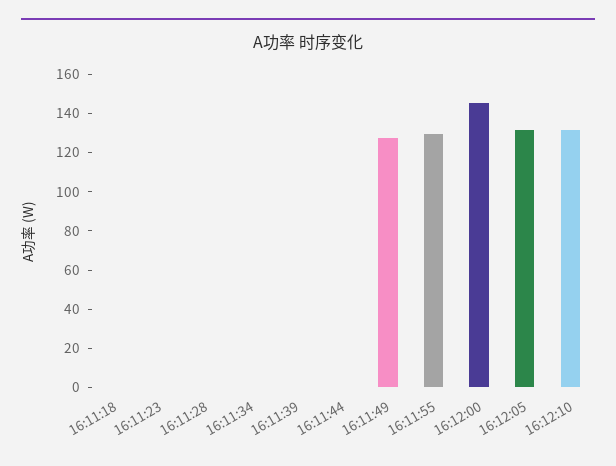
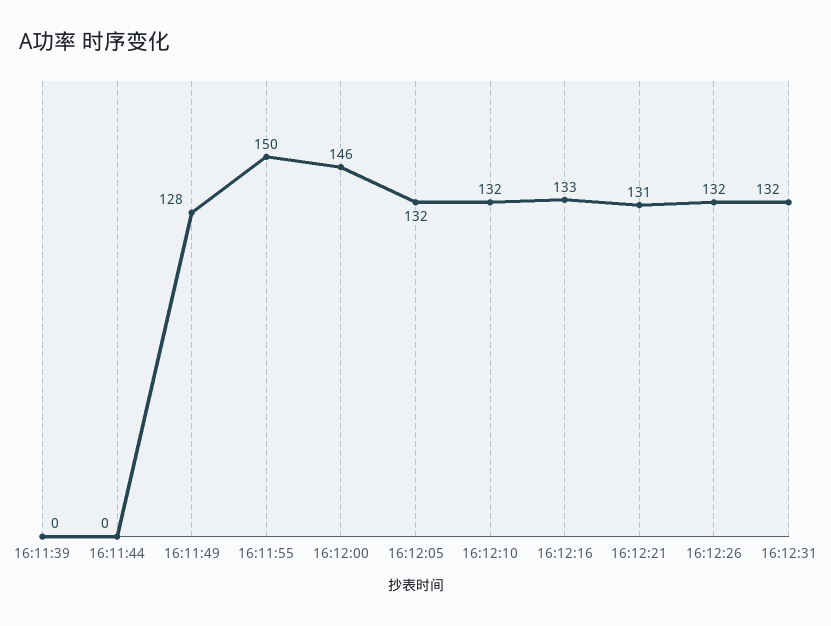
16:11:18: 0 -> none
16:11:23: 0 -> none
16:11:28: 0 -> none
16:11:34: 0 -> none
16:11:55: 130 -> 150
16:12:16: none -> 133
16:12:21: none -> 131
16:12:26: none -> 132
16:12:31: none -> 132

